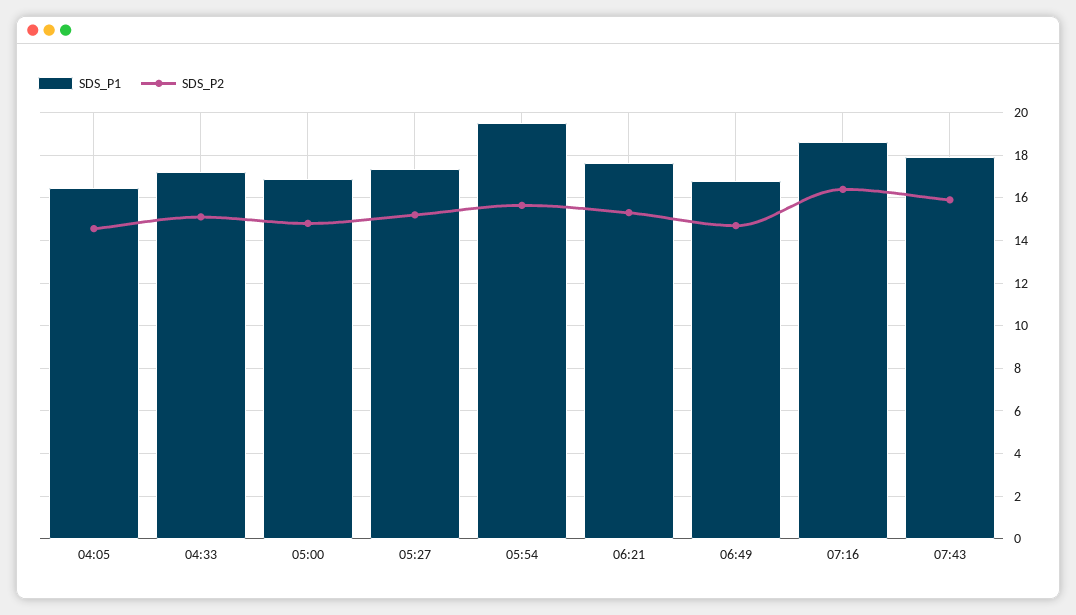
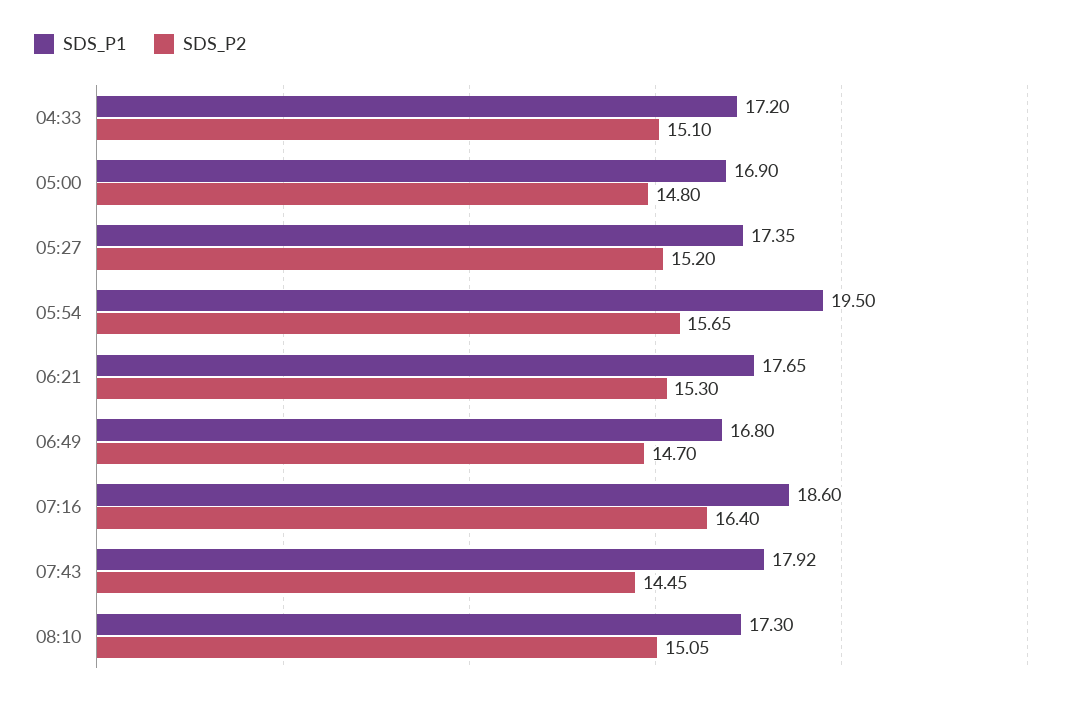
SDS_P1, 04:05: 16.5 -> none
SDS_P2, 04:05: 14.5 -> none
SDS_P2, 07:43: 16 -> 14.45
SDS_P1, 08:10: none -> 17.3
SDS_P2, 08:10: none -> 15.05

